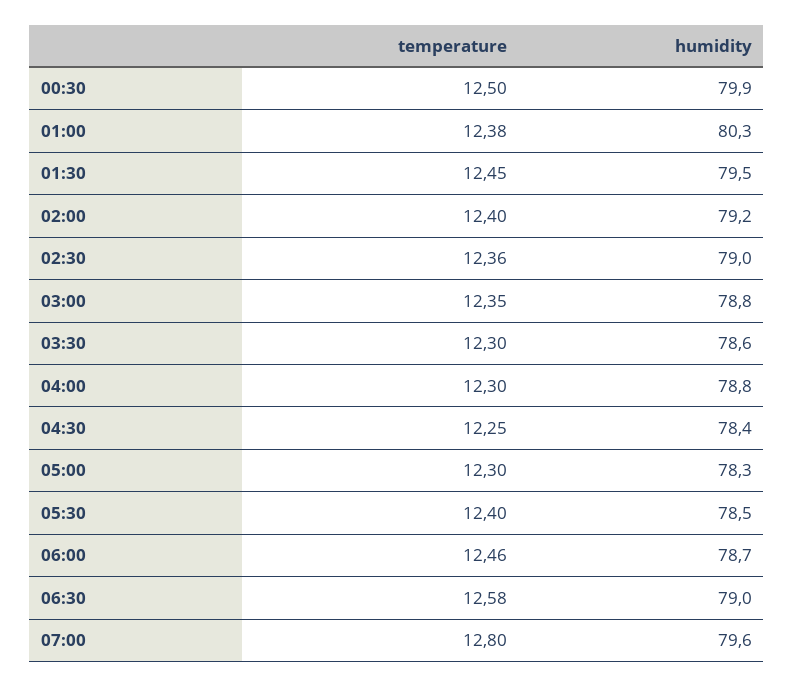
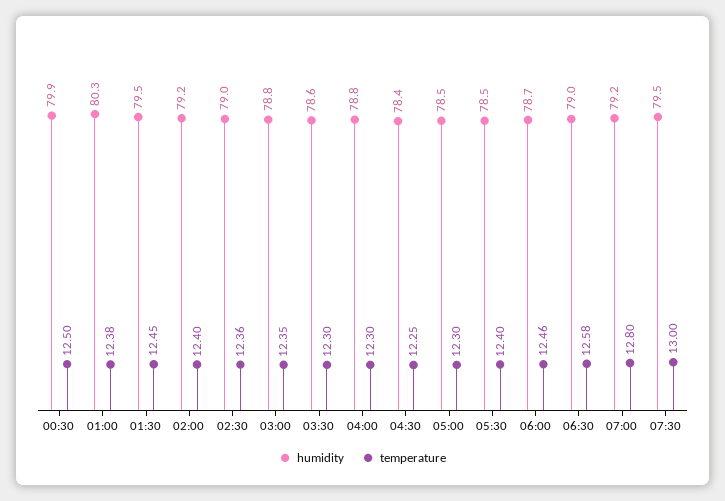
humidity, 05:00: 78.3 -> 78.5
humidity, 07:00: 79.6 -> 79.2
humidity, 07:30: none -> 79.5
temperature, 07:30: none -> 13

